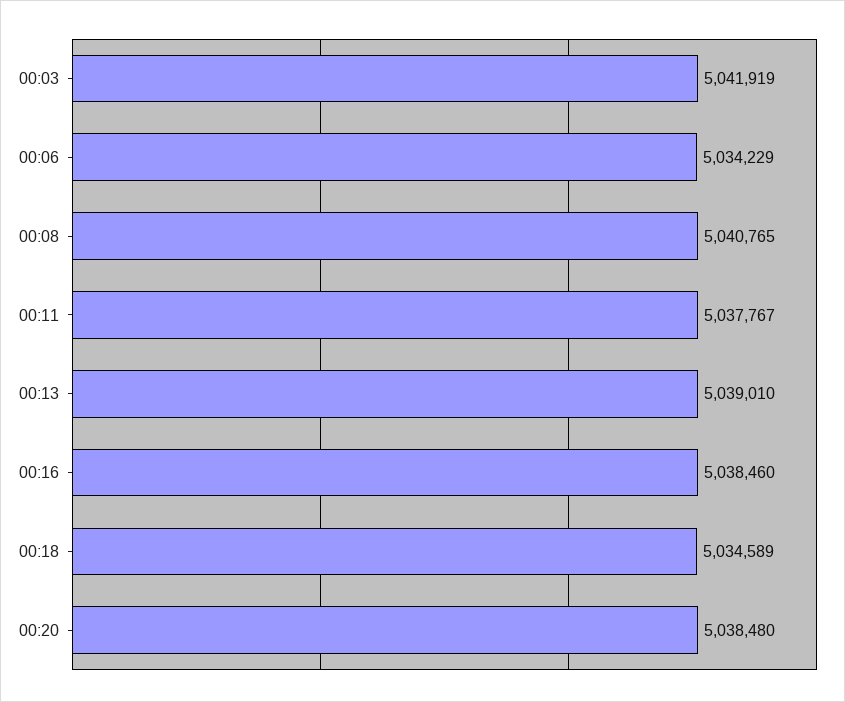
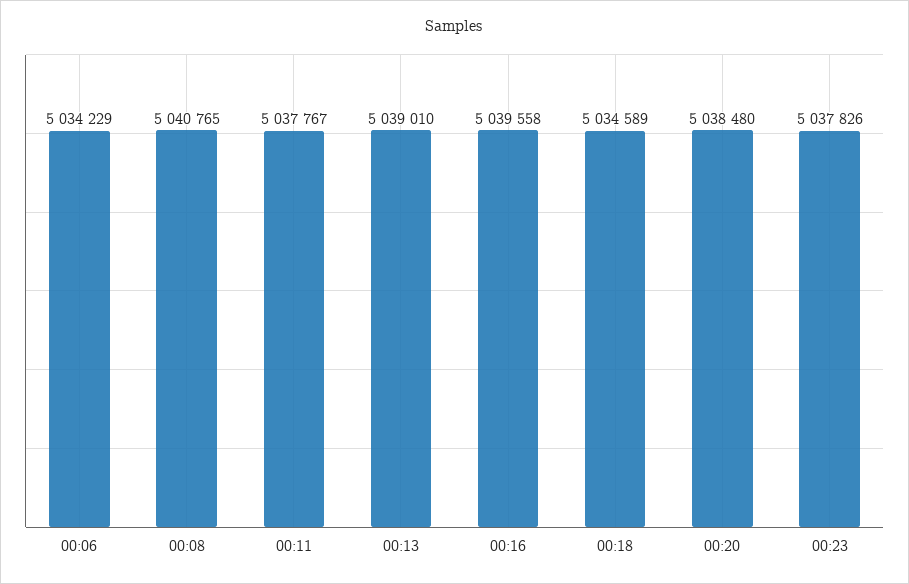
00:03: 5041919 -> none
00:16: 5038460 -> 5039558
00:23: none -> 5037826

